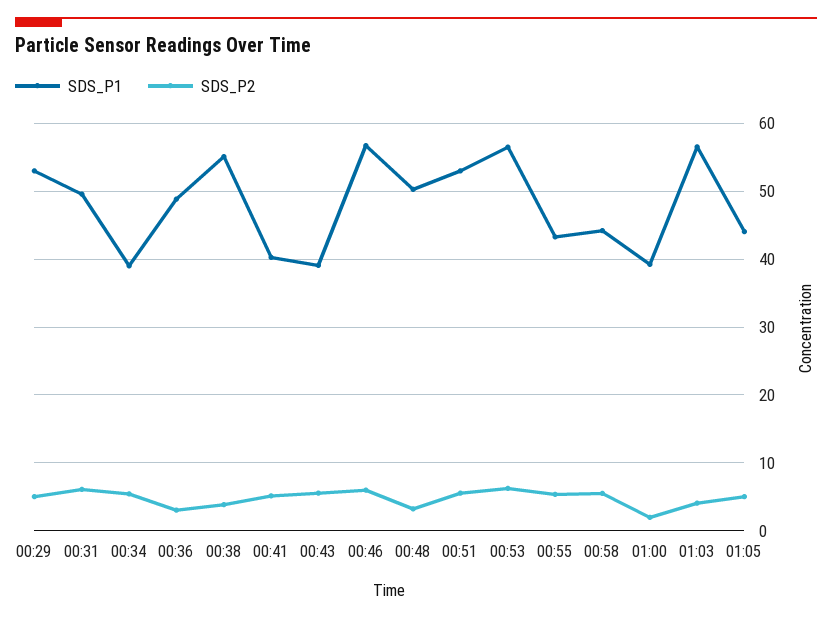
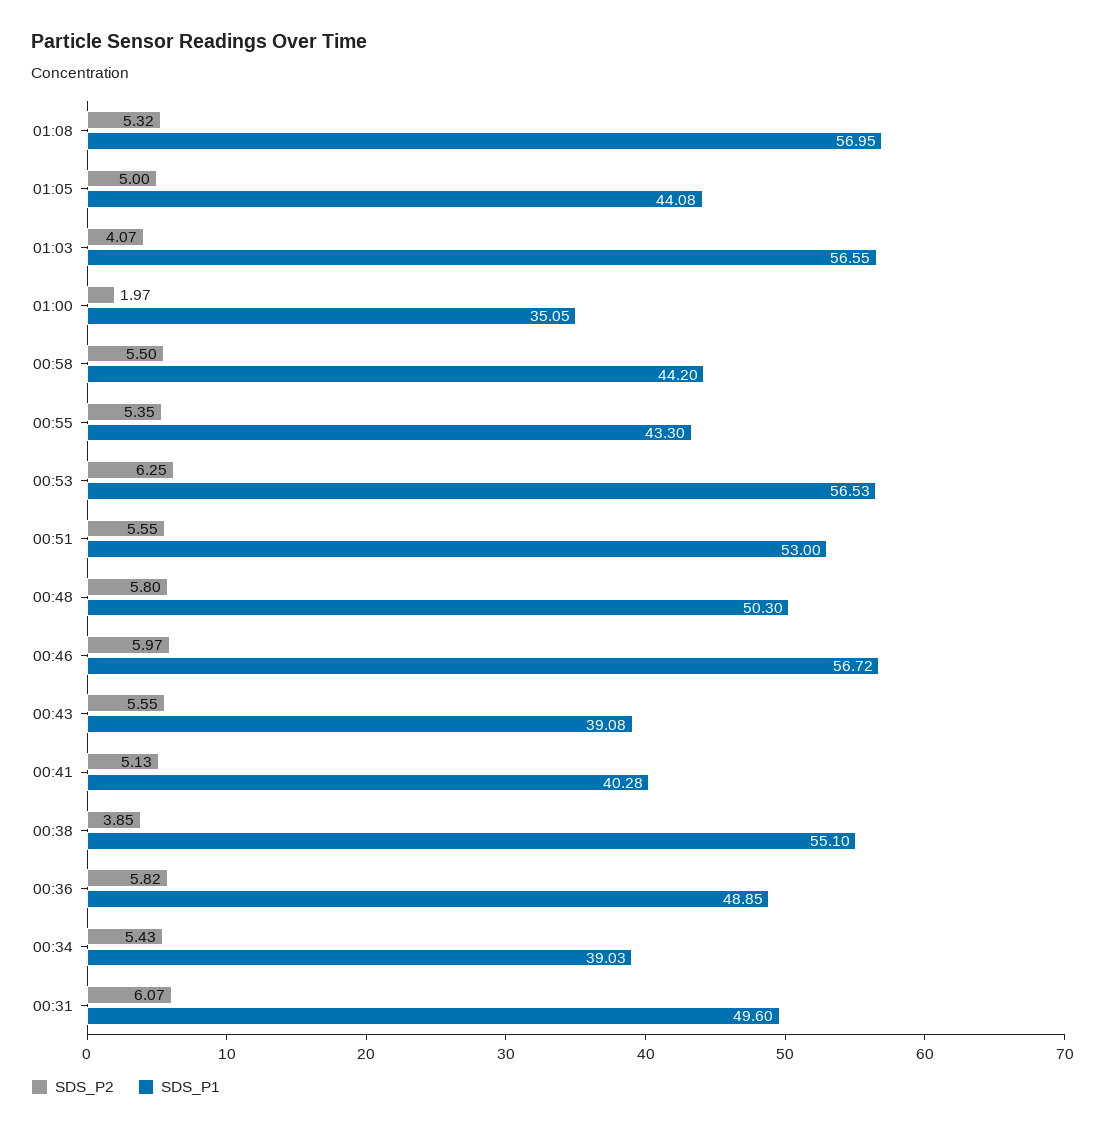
SDS_P1, 00:29: 53 -> none
SDS_P2, 00:29: 5 -> none
SDS_P2, 00:36: 3 -> 5.82
SDS_P2, 00:48: 3 -> 5.8
SDS_P1, 01:00: 39 -> 35.05
SDS_P2, 01:08: none -> 5.32
SDS_P1, 01:08: none -> 56.95

